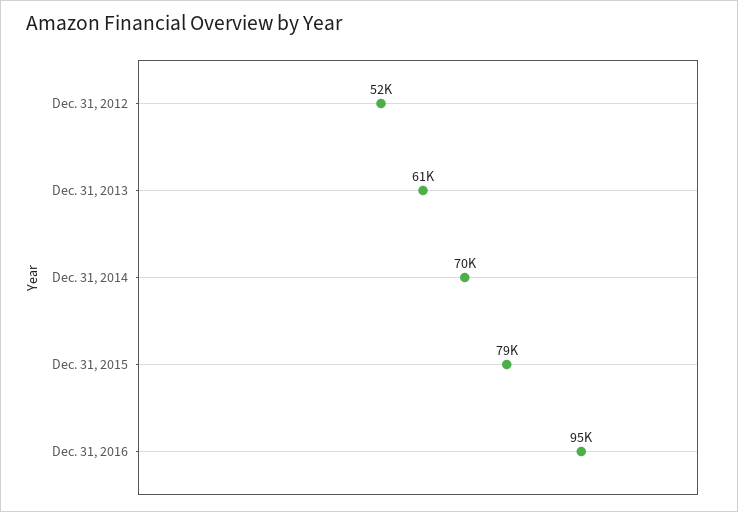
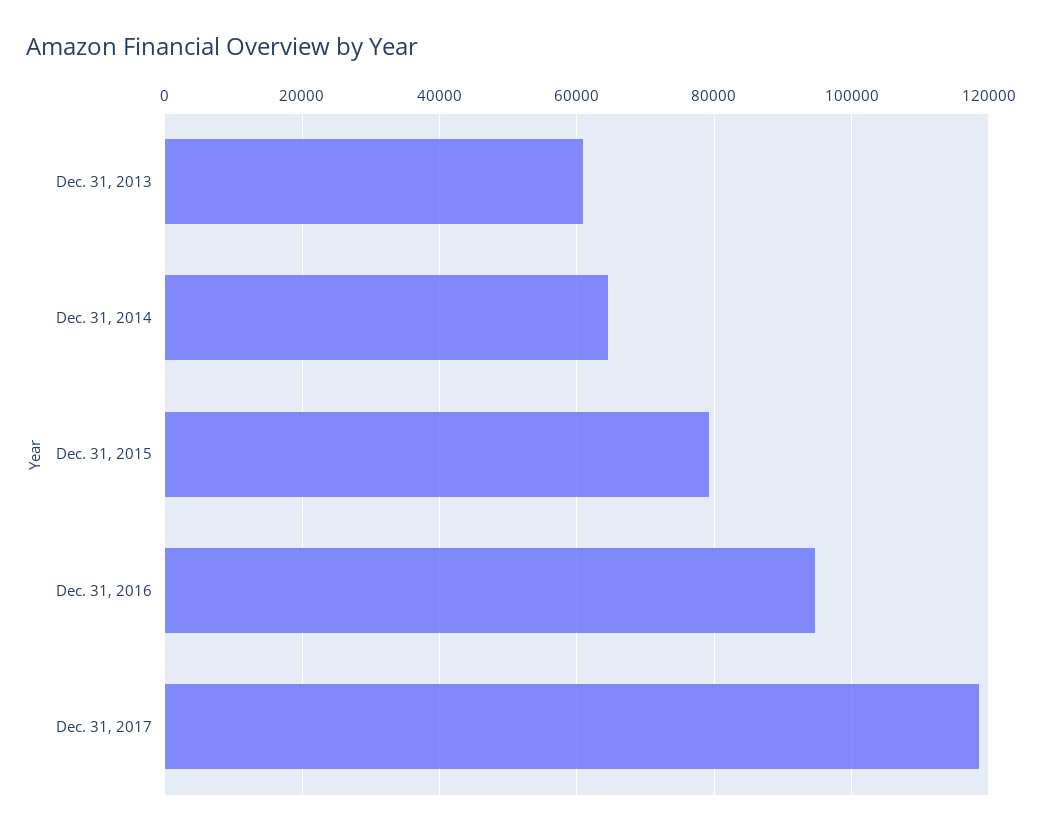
Dec. 31, 2012: 52000 -> none
Dec. 31, 2014: 70000 -> 64000
Dec. 31, 2017: none -> 118000

